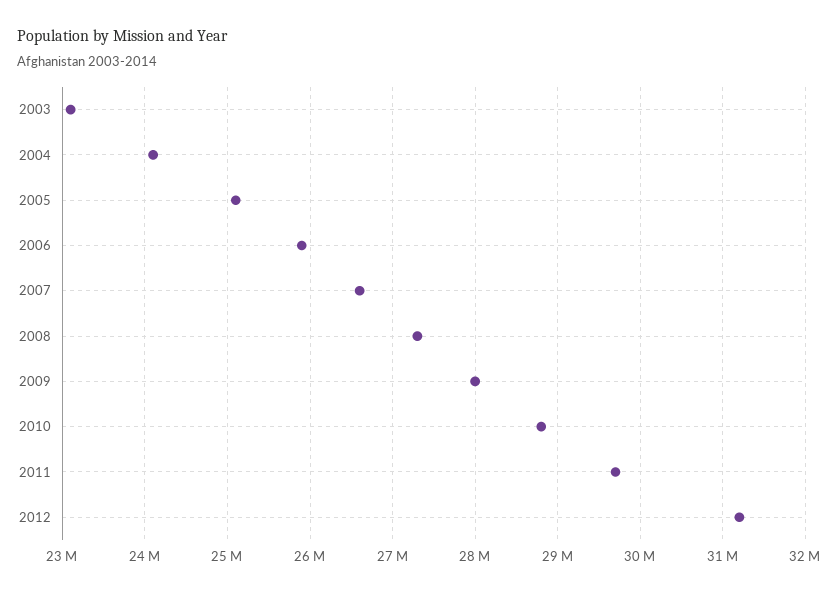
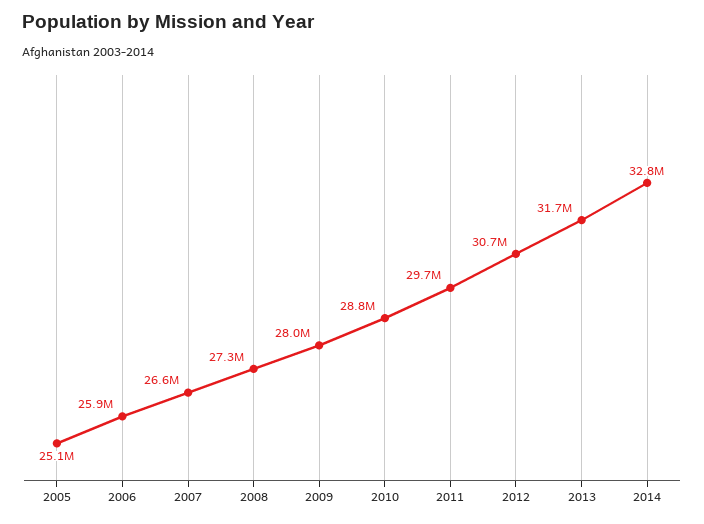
2003: 23100000 -> none
2004: 24100000 -> none
2012: 31200000 -> 30700000
2013: none -> 31700000
2014: none -> 32800000

